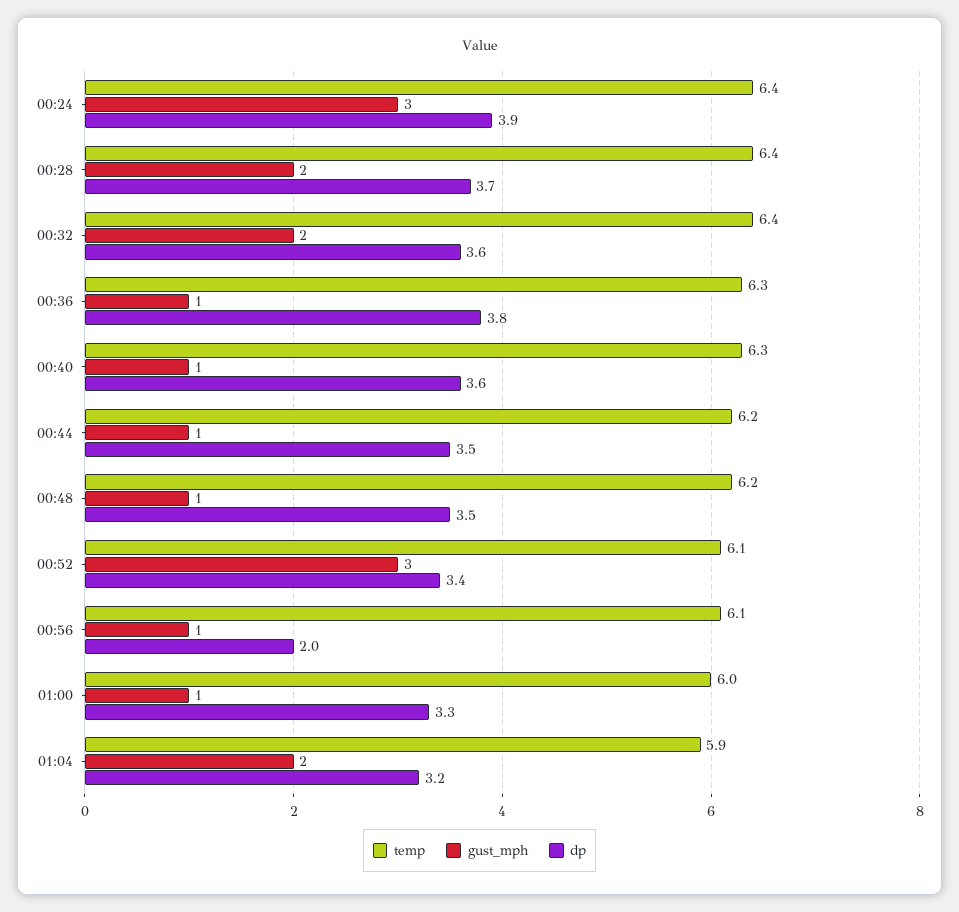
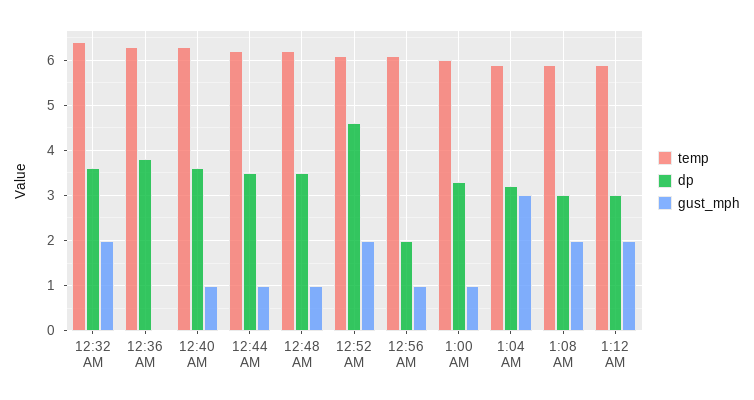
temp, 00:24: 6.4 -> none
gust_mph, 00:24: 3 -> none
dp, 00:24: 3.9 -> none
temp, 00:28: 6.4 -> none
gust_mph, 00:28: 2 -> none
dp, 00:28: 3.7 -> none
gust_mph, 00:36: 1 -> 0
gust_mph, 00:52: 3 -> 2
dp, 00:52: 3.4 -> 4.5
gust_mph, 01:04: 2 -> 3
temp, 1:08 AM: none -> 6
dp, 1:08 AM: none -> 3
gust_mph, 1:08 AM: none -> 2
temp, 1:12 AM: none -> 6
dp, 1:12 AM: none -> 3
gust_mph, 1:12 AM: none -> 2

